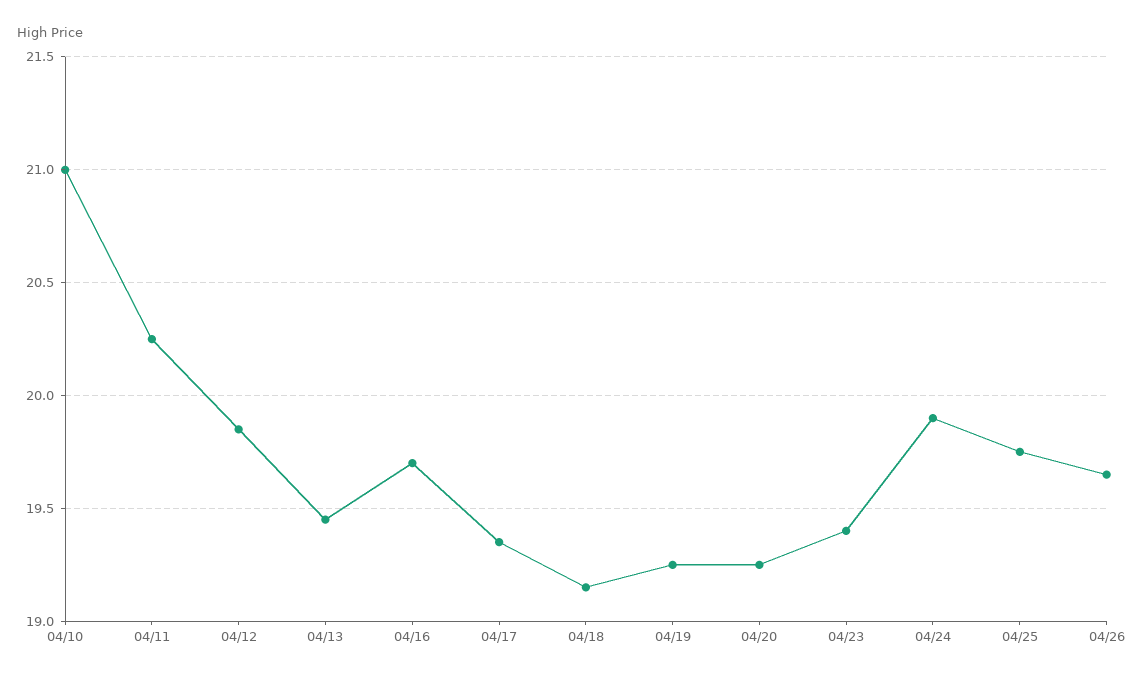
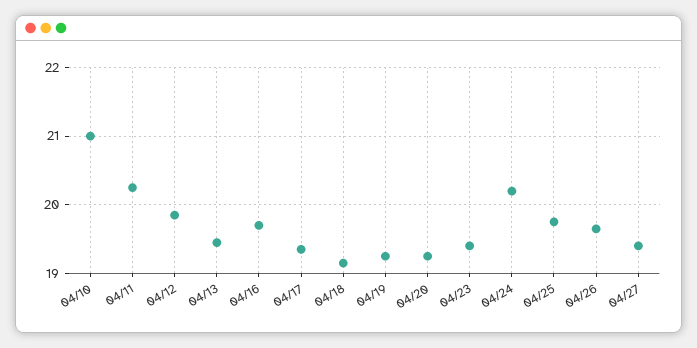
04/24: 19.9 -> 20.2
04/27: none -> 19.4

